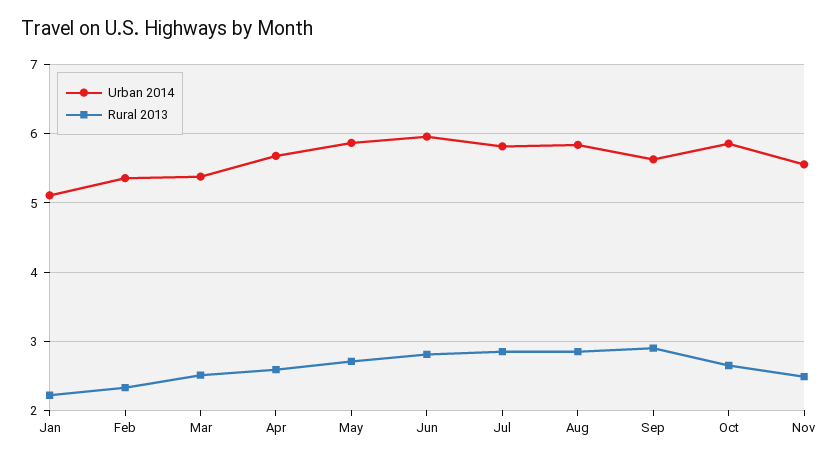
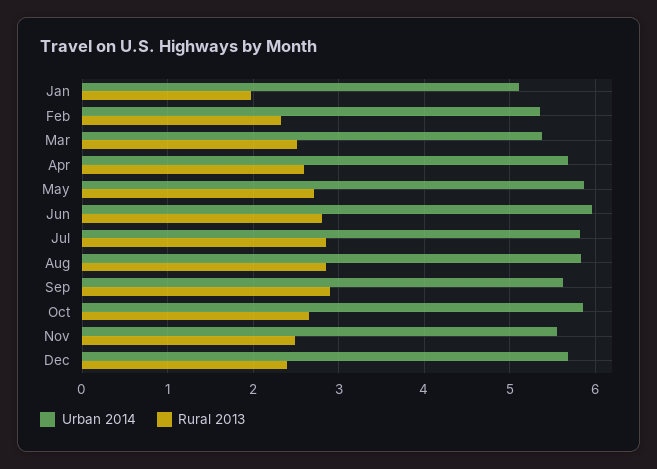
Rural 2013, Jan: 2.2 -> 2
Urban 2014, Dec: none -> 5.7
Rural 2013, Dec: none -> 2.4

